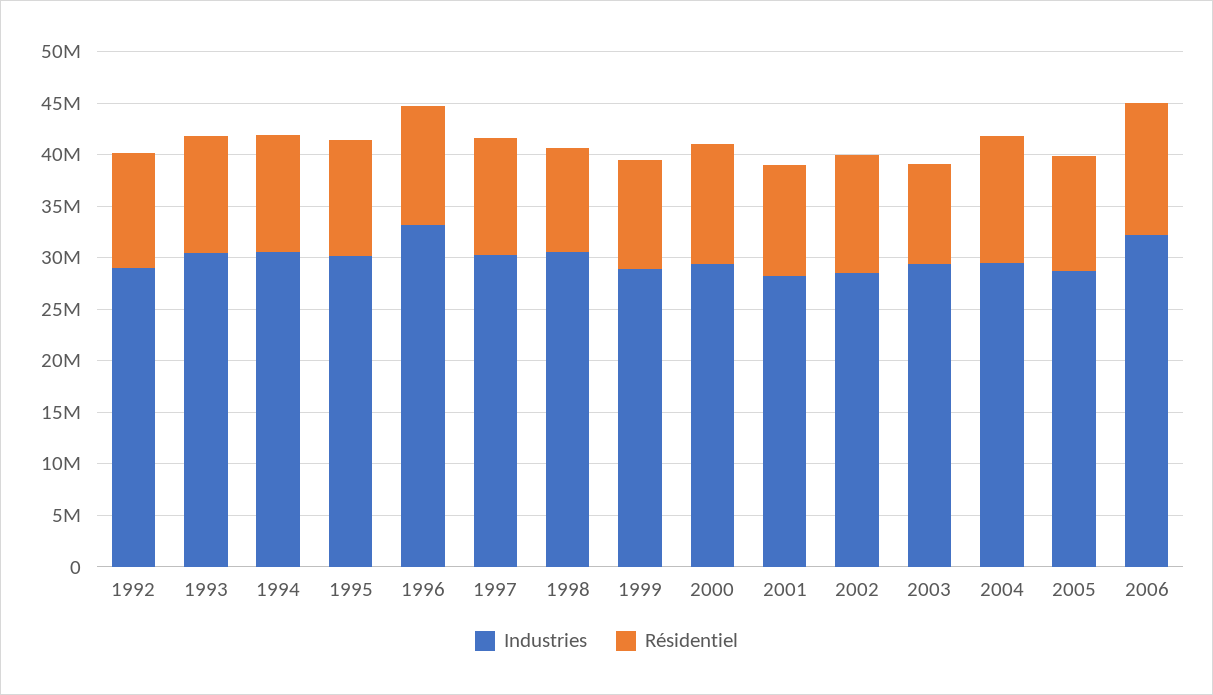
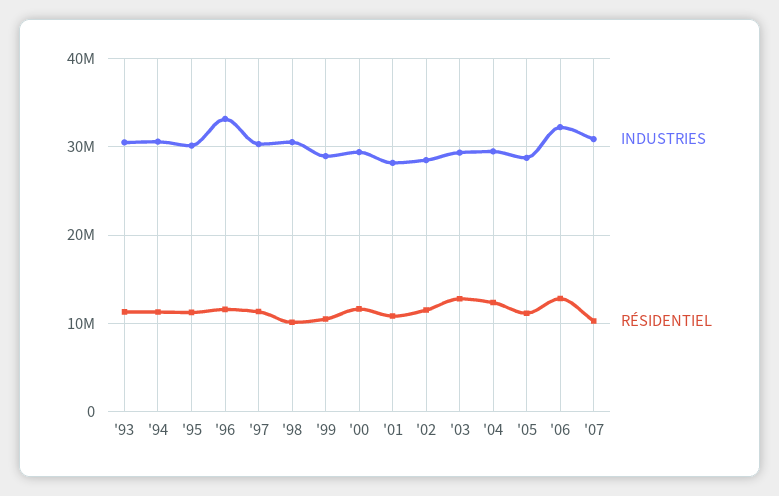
Industries, 1992: 29000000 -> none
Résidentiel, 1992: 11000000 -> none
Résidentiel, 2003: 10000000 -> 13000000
Industries, '07: none -> 31000000
Résidentiel, '07: none -> 10000000

